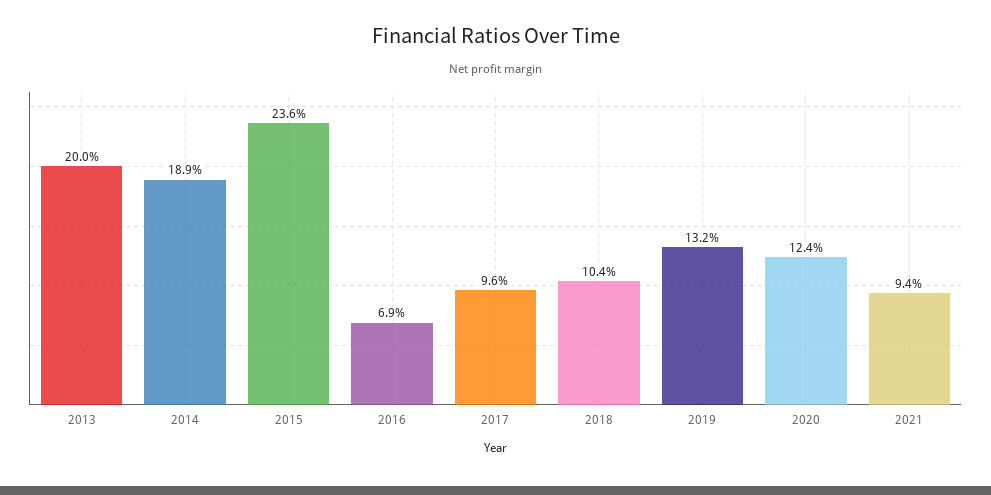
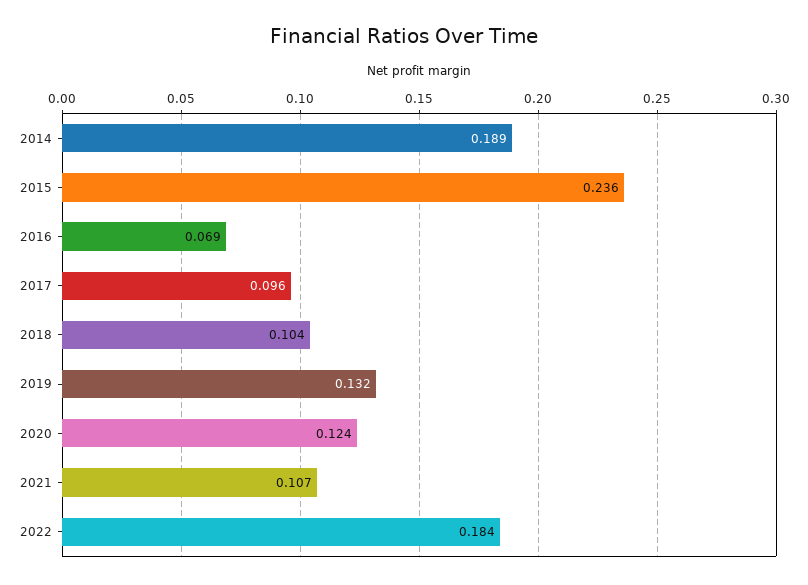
2013: 0.2 -> none
2021: 0.094 -> 0.107
2022: none -> 0.184

